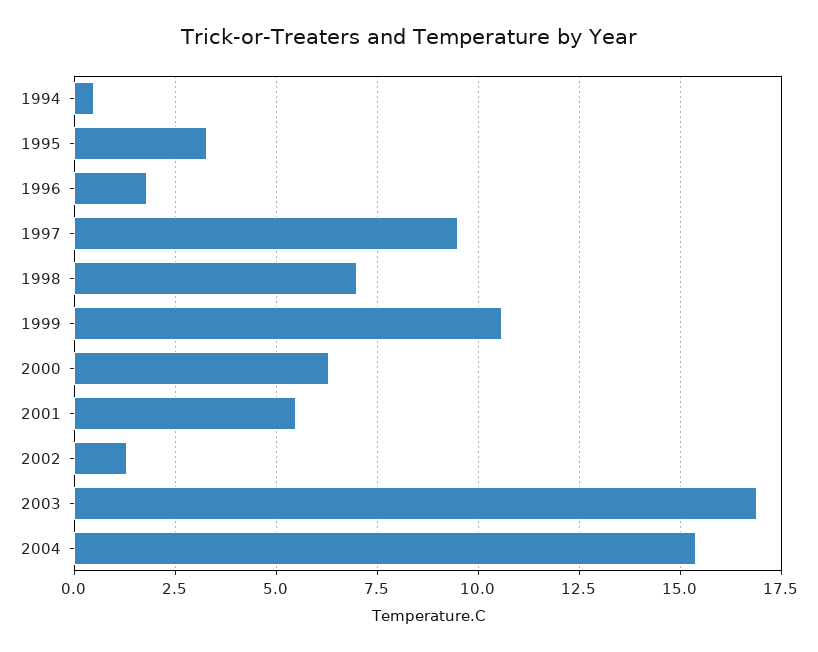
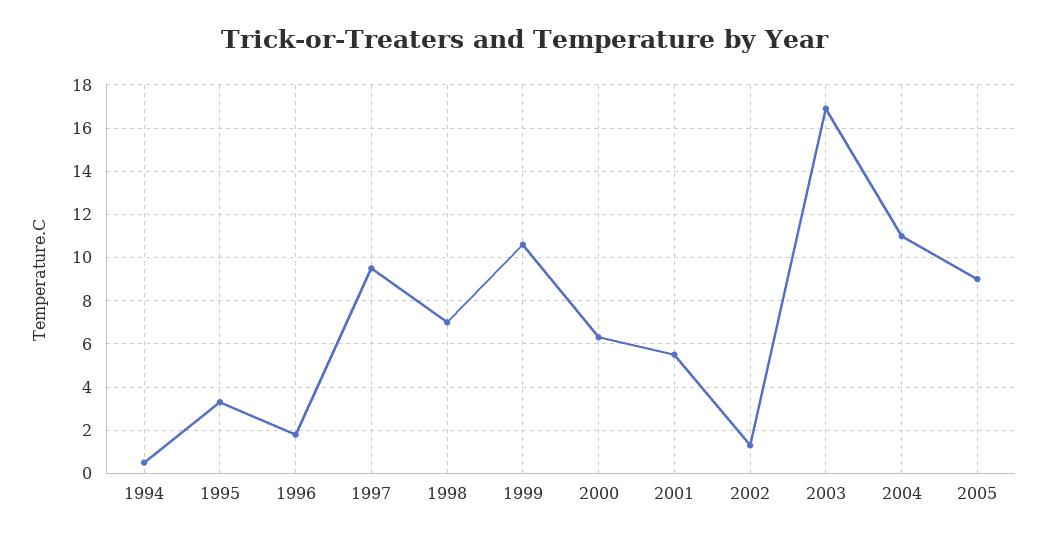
2004: 15.5 -> 11
2005: none -> 9

